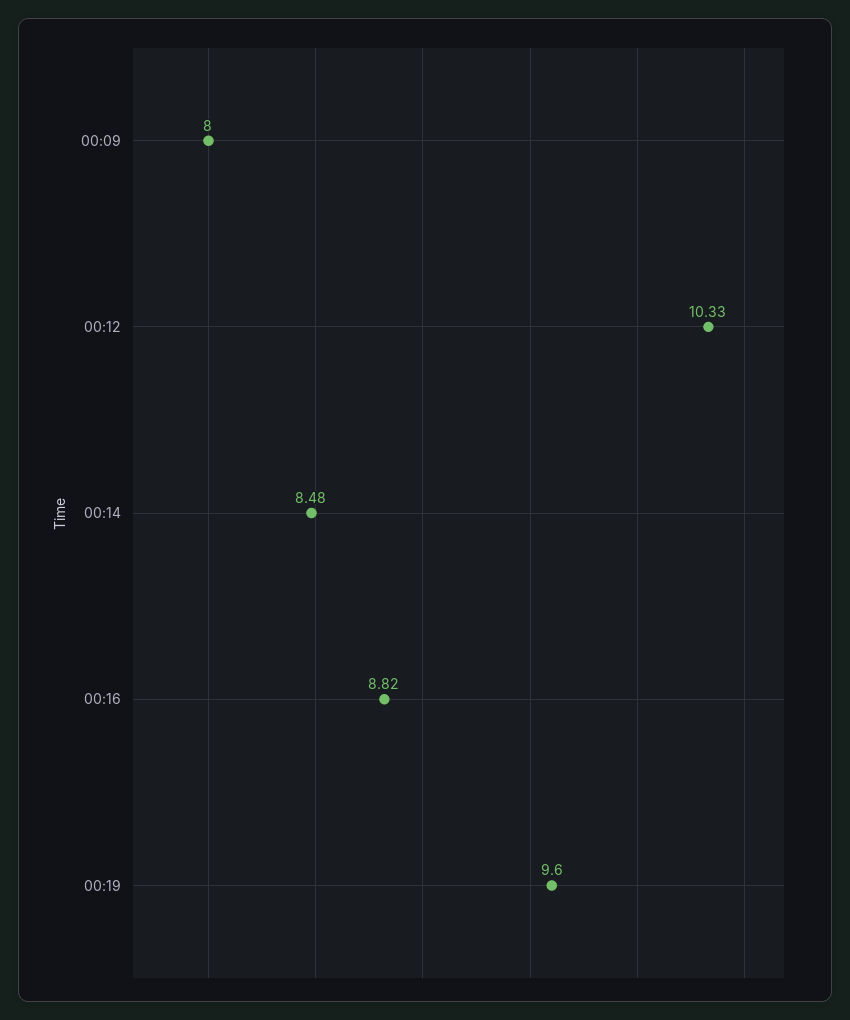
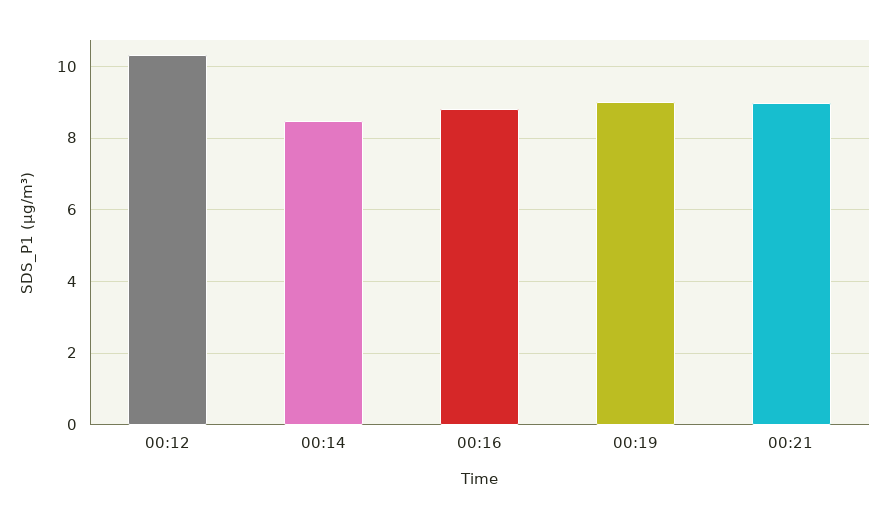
00:09: 8 -> none
00:19: 9.6 -> 9
00:21: none -> 9

